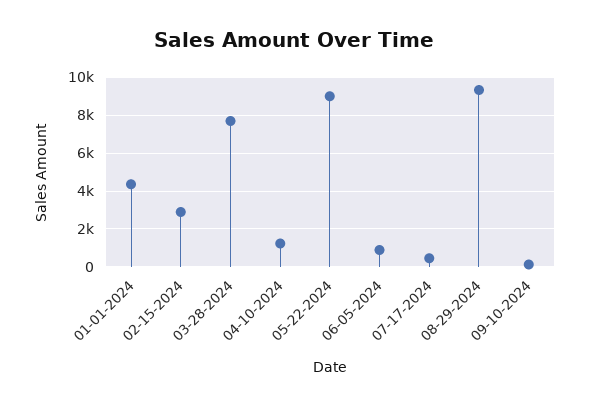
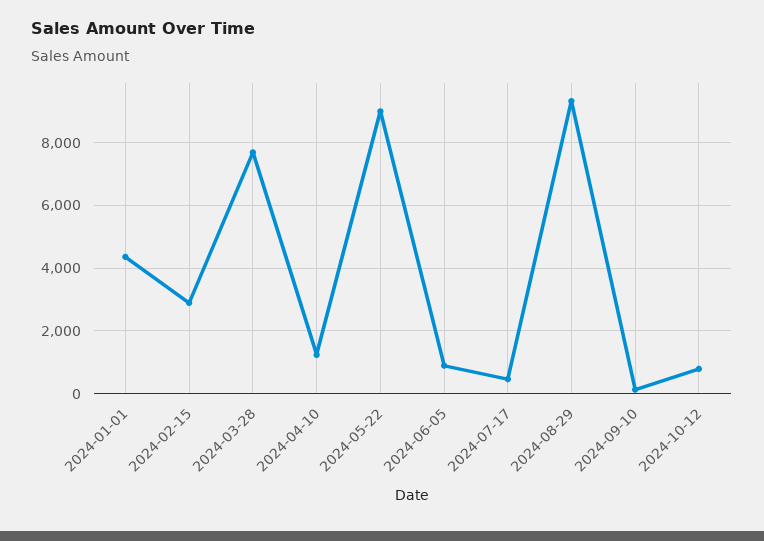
2024-10-12: none -> 800

